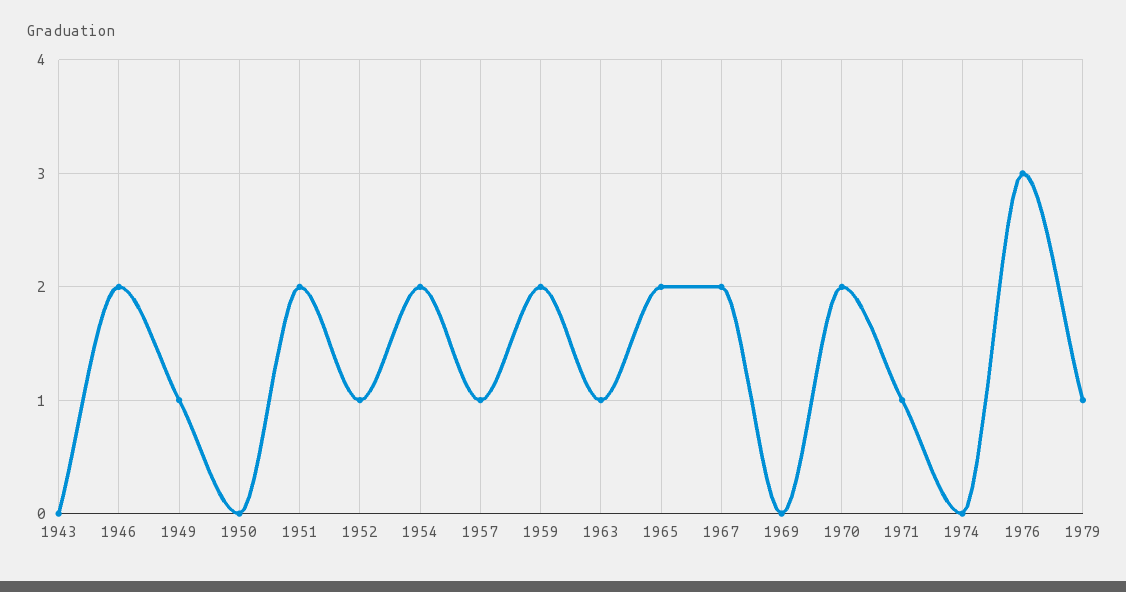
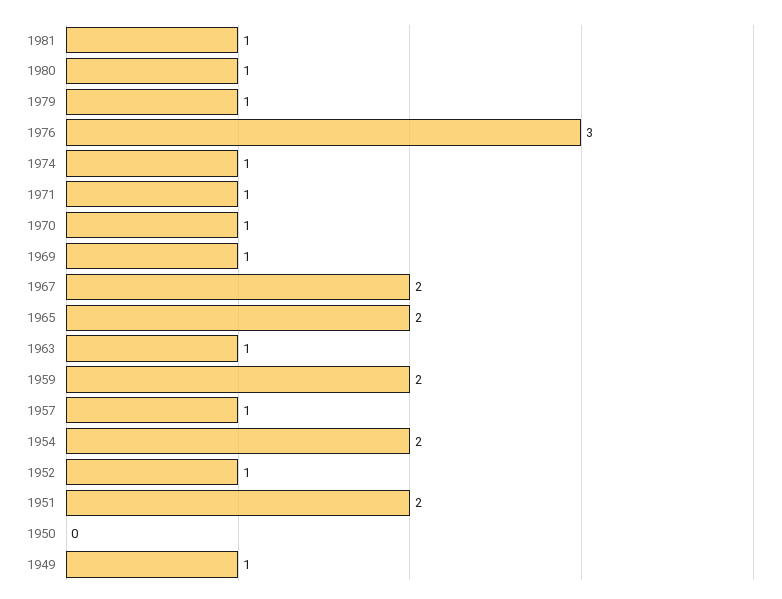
1943: 0 -> none
1946: 2 -> none
1969: 0 -> 1
1970: 2 -> 1
1974: 0 -> 1
1981: none -> 1
1980: none -> 1

